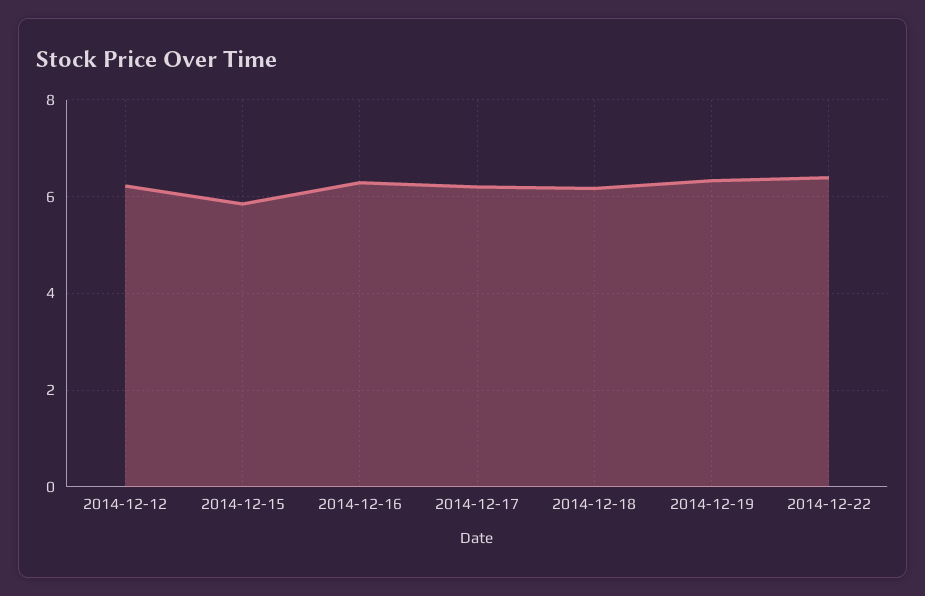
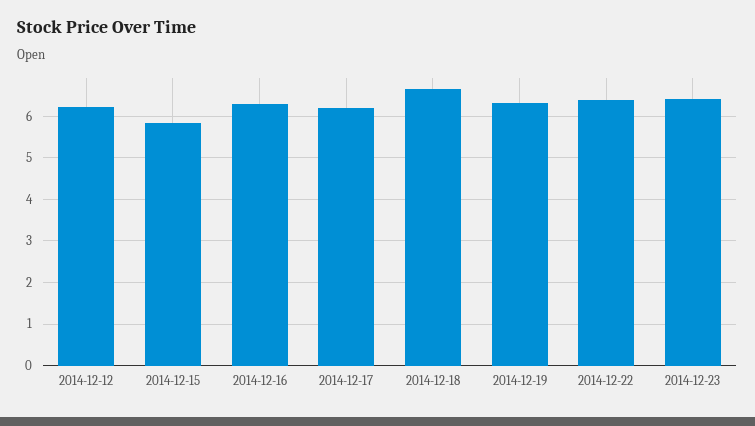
2014-12-18: 6.2 -> 6.6
2014-12-23: none -> 6.4

